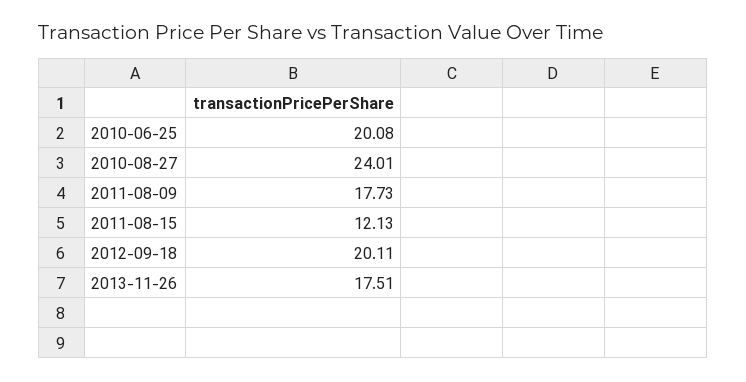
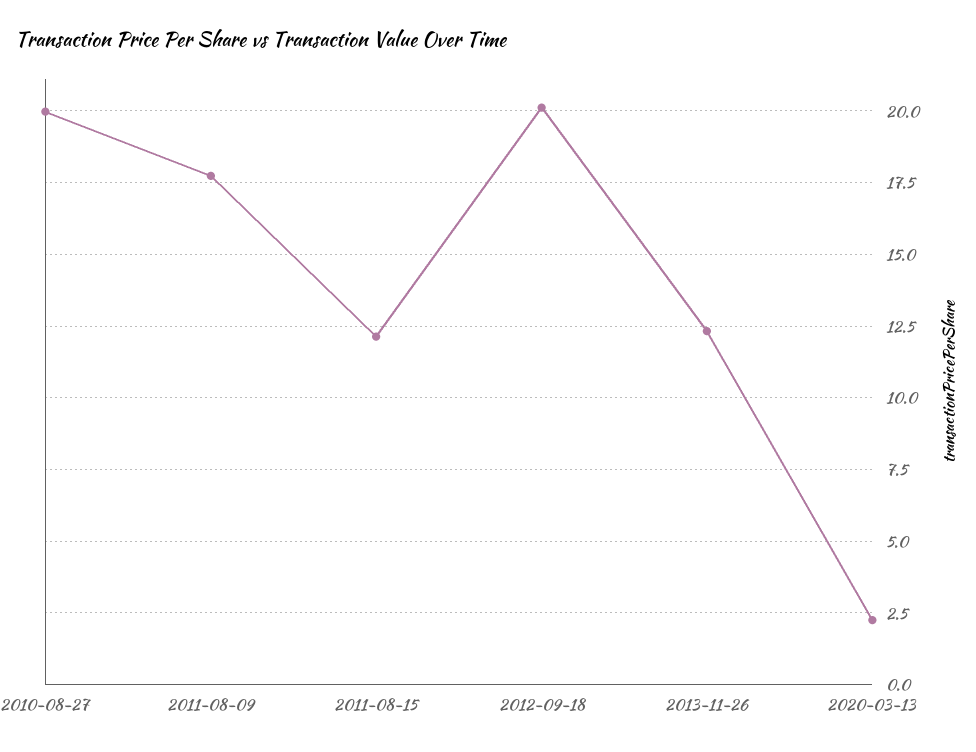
2010-06-25: 20.08 -> none
2010-08-27: 24.01 -> 20
2013-11-26: 17.51 -> 12.25
2020-03-13: none -> 2.25

